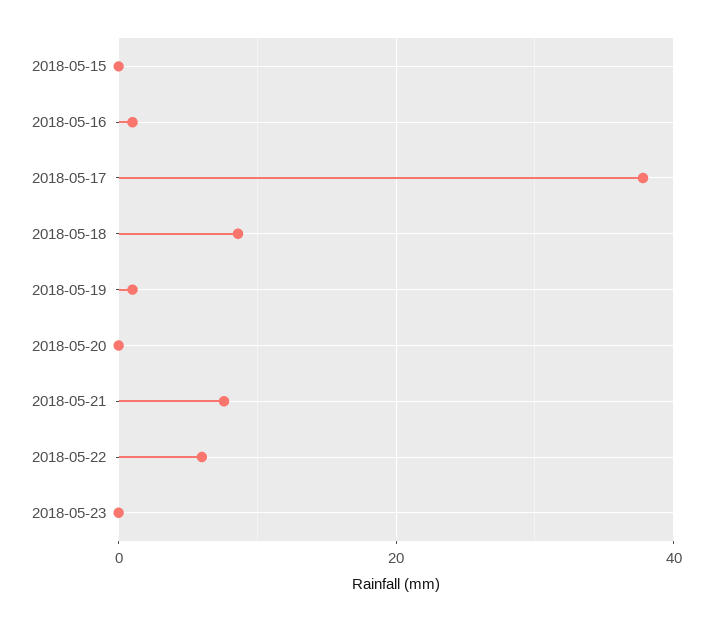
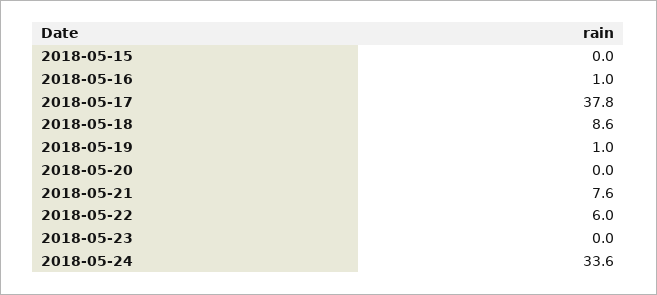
2018-05-24: none -> 33.6

